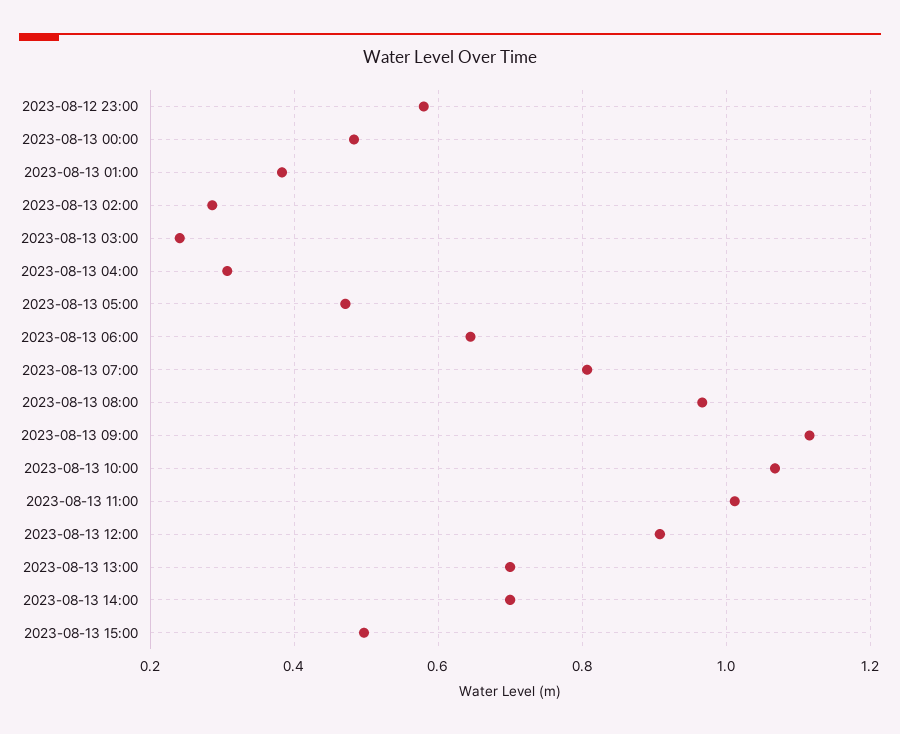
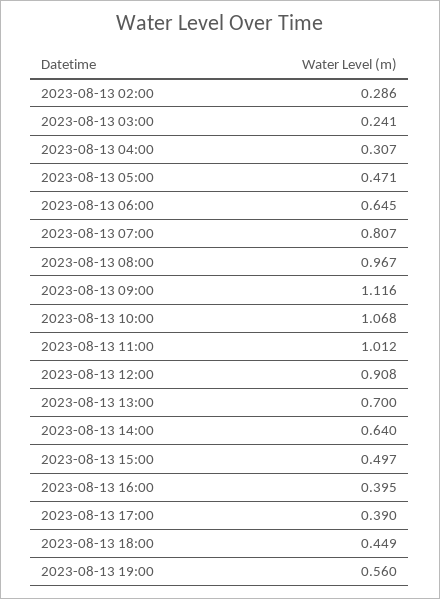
2023-08-12 23:00: 0.58 -> none
2023-08-13 00:00: 0.48 -> none
2023-08-13 01:00: 0.38 -> none
2023-08-13 14:00: 0.7 -> 0.64
2023-08-13 16:00: none -> 0.395
2023-08-13 17:00: none -> 0.39
2023-08-13 18:00: none -> 0.449
2023-08-13 19:00: none -> 0.56

